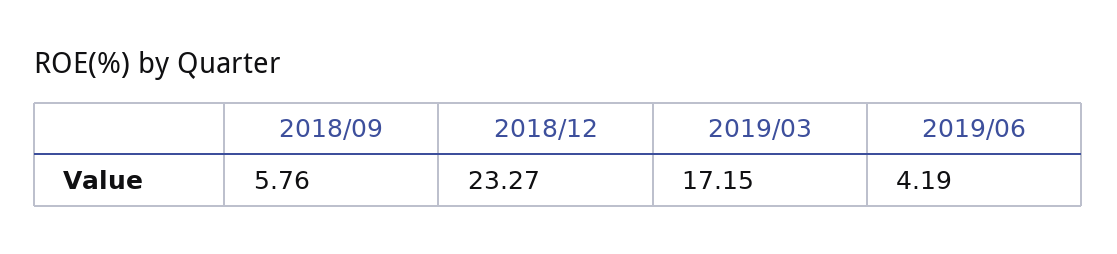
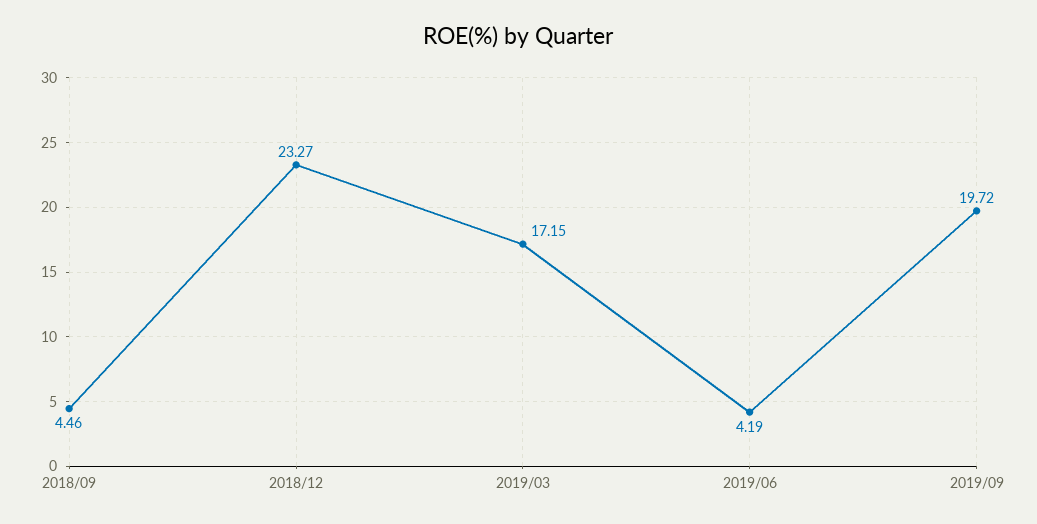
2018/09: 5.76 -> 4.46
2019/09: none -> 19.72

